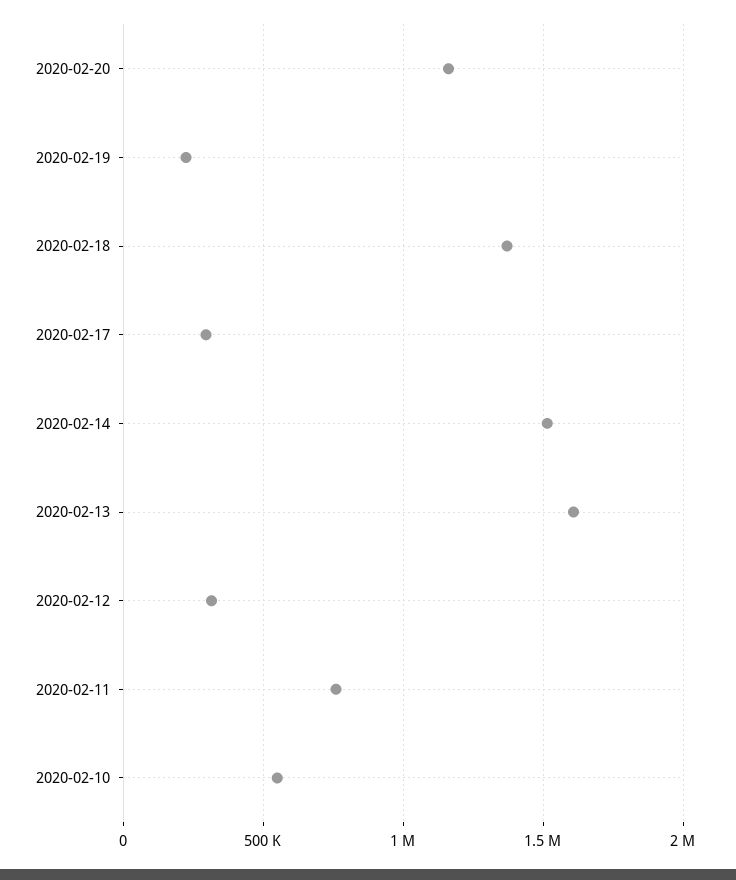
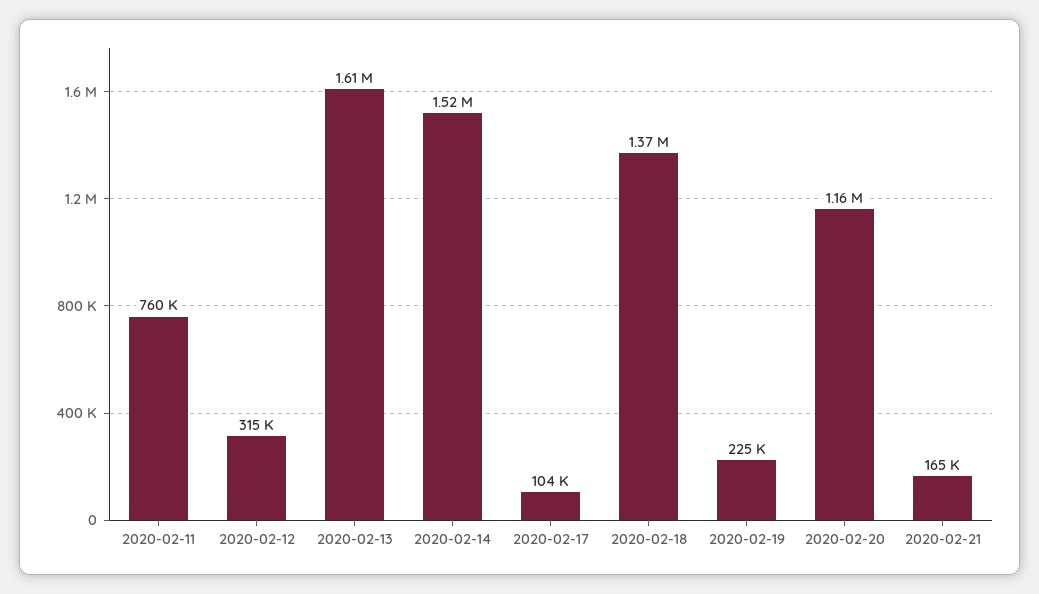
2020-02-17: 300000 -> 104000
2020-02-10: 550000 -> none
2020-02-21: none -> 165000

